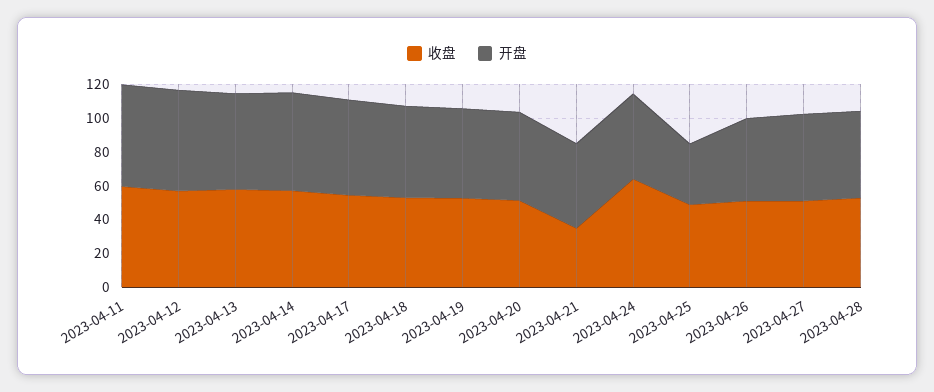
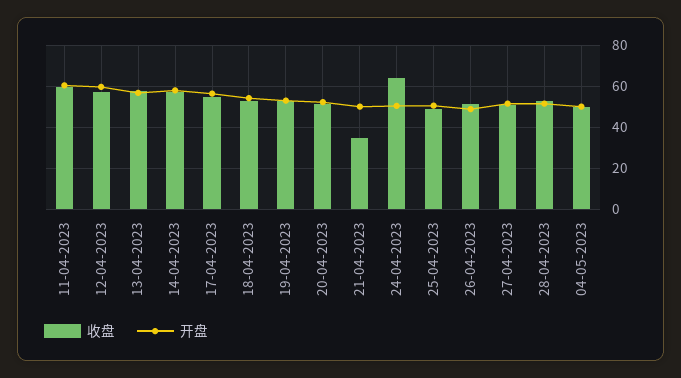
开盘, 2023-04-25: 35 -> 50
收盘, 04-05-2023: none -> 50
开盘, 04-05-2023: none -> 50

